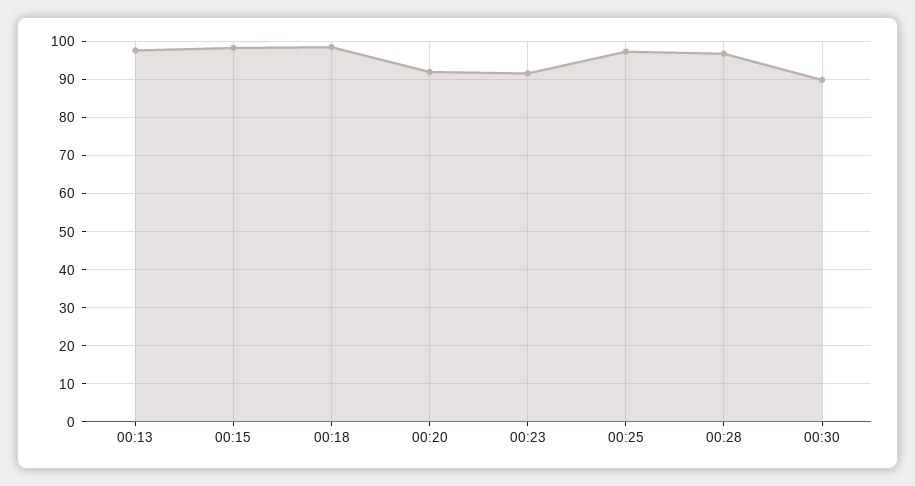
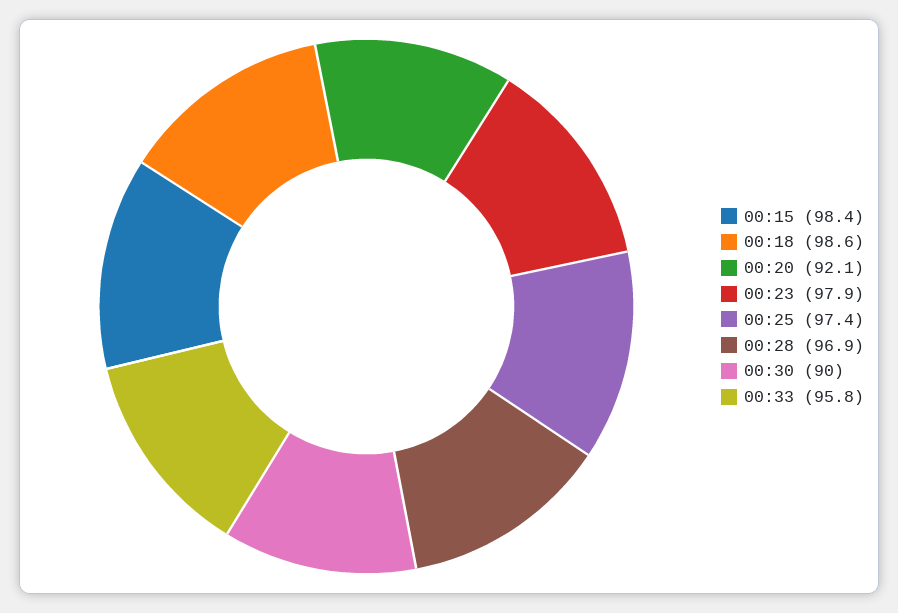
00:13: 98 -> none
00:23: 92 -> 97.9
00:33: none -> 95.8

